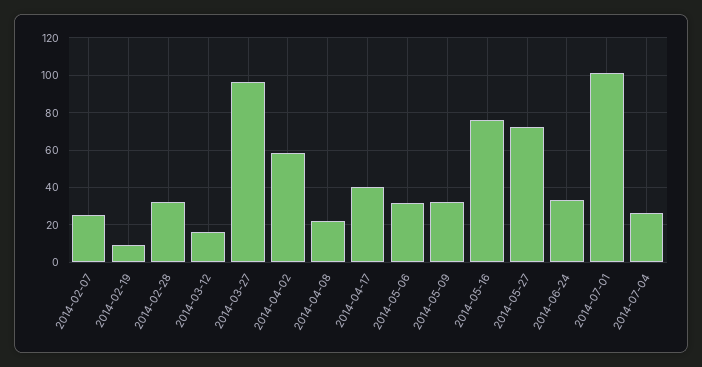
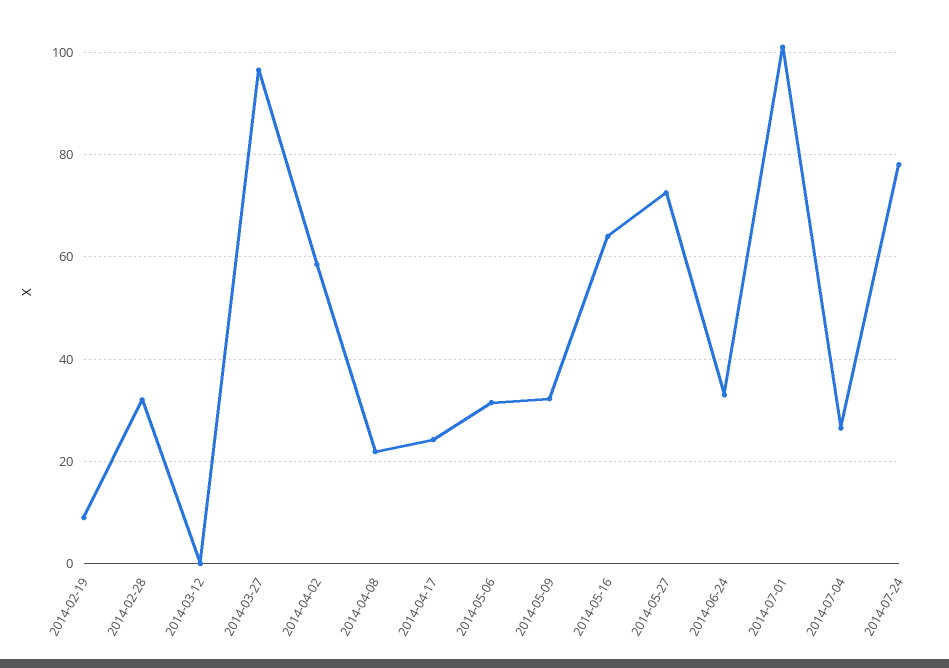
2014-02-07: 25 -> none
2014-03-12: 15 -> 0
2014-04-17: 40 -> 24
2014-05-16: 75 -> 64
2014-07-24: none -> 78

